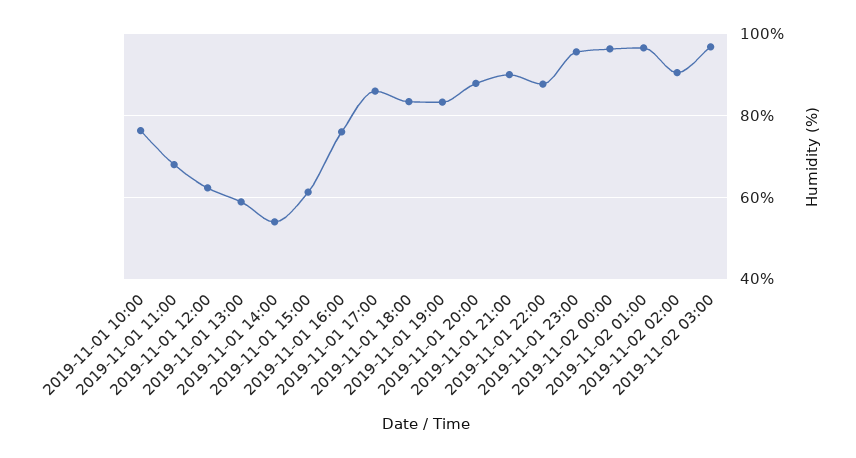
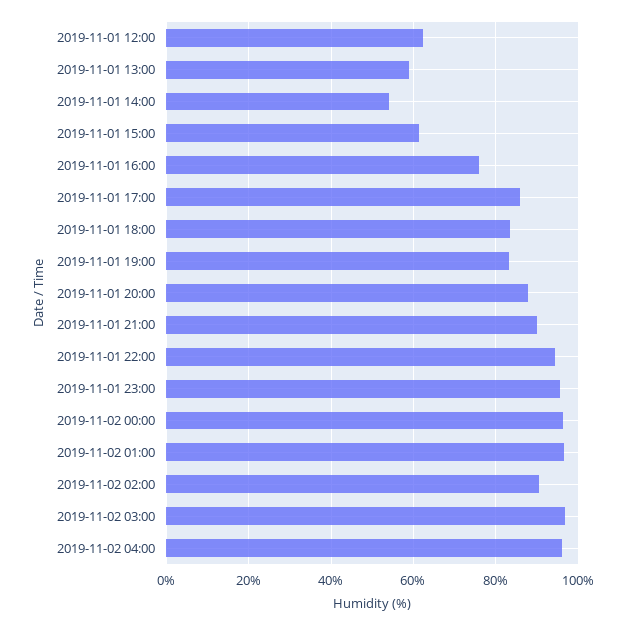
2019-11-01 10:00: 76 -> none
2019-11-01 11:00: 68 -> none
2019-11-01 22:00: 88 -> 94
2019-11-02 04:00: none -> 96

